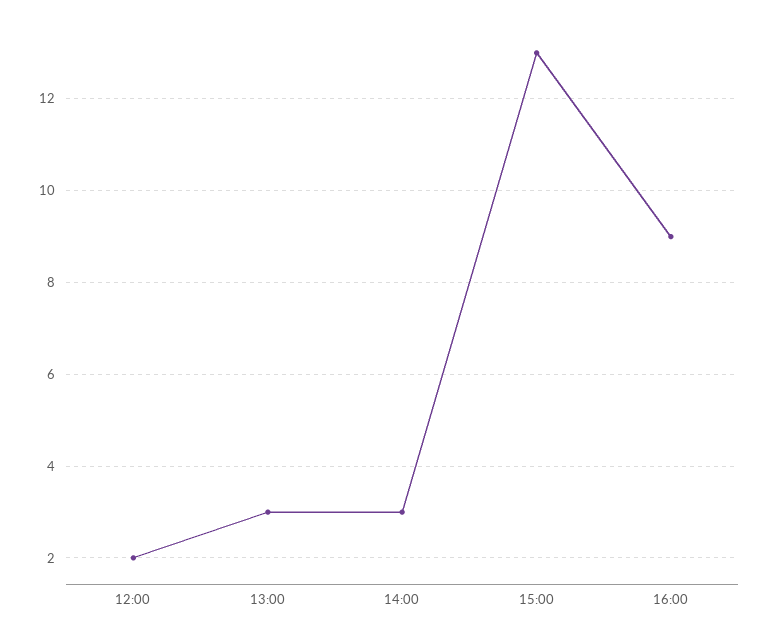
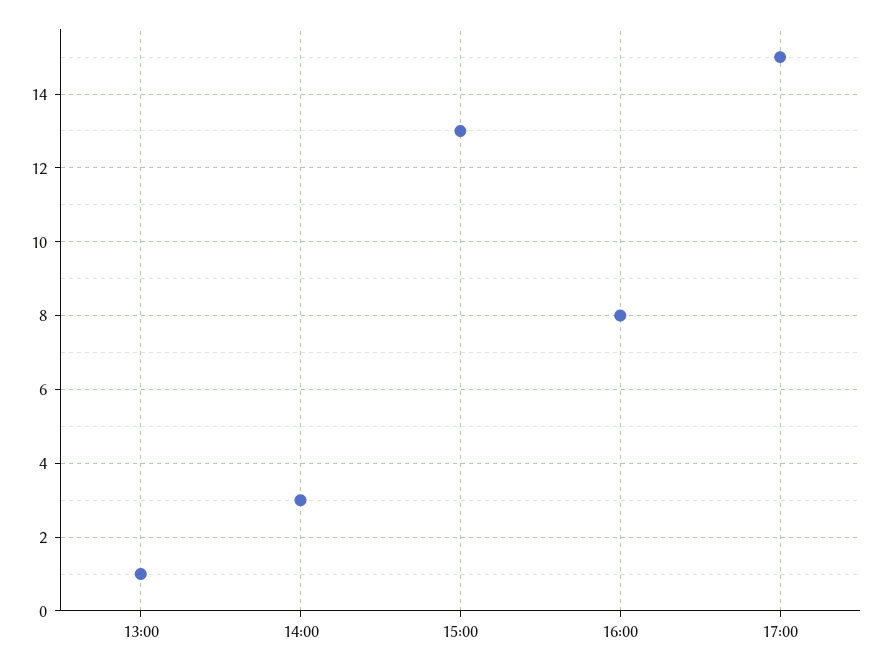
12:00: 2 -> none
13:00: 3 -> 1
16:00: 9 -> 8
17:00: none -> 15

